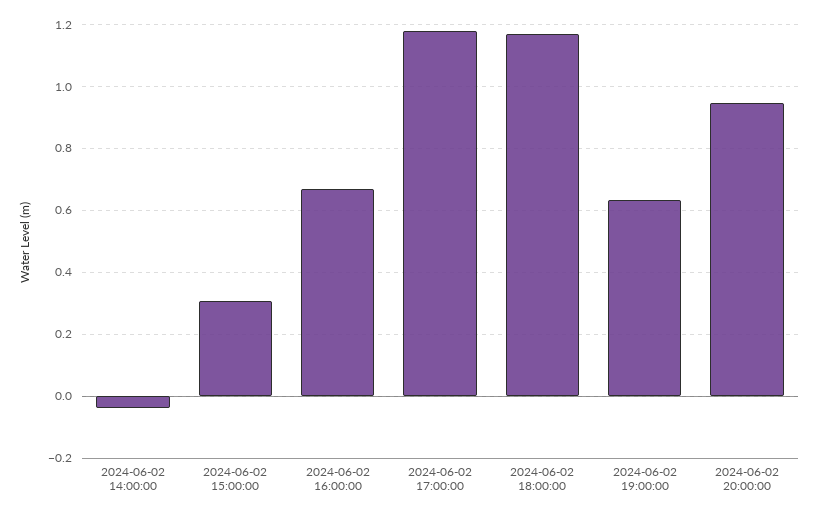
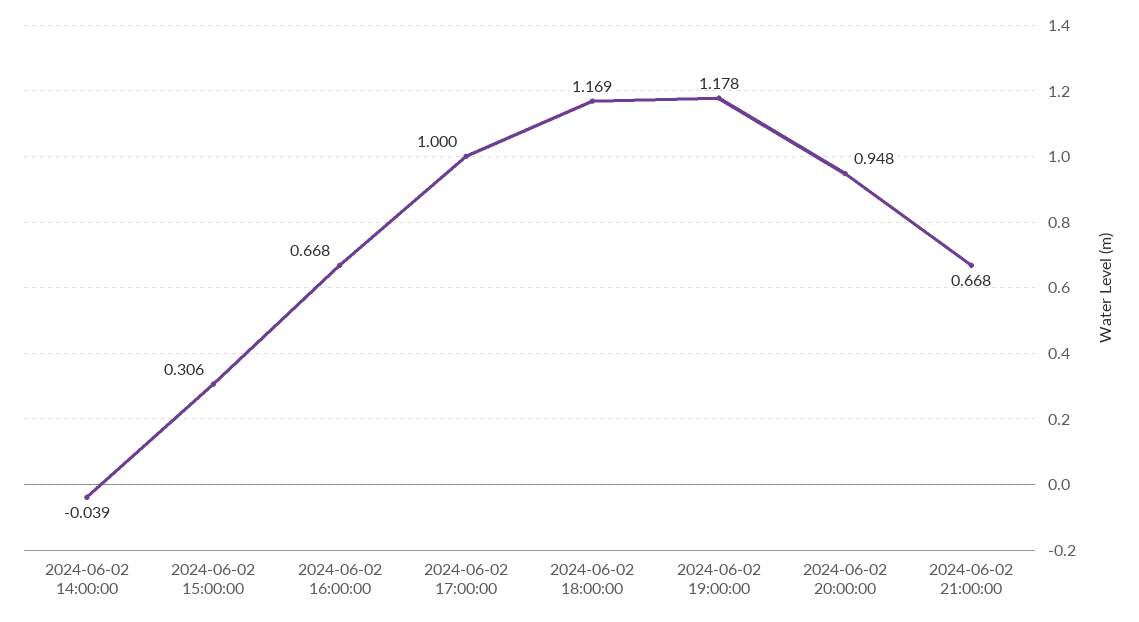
2024-06-02 17:00:00: 1.18 -> 1
2024-06-02 19:00:00: 0.64 -> 1.178
2024-06-02 21:00:00: none -> 0.668

